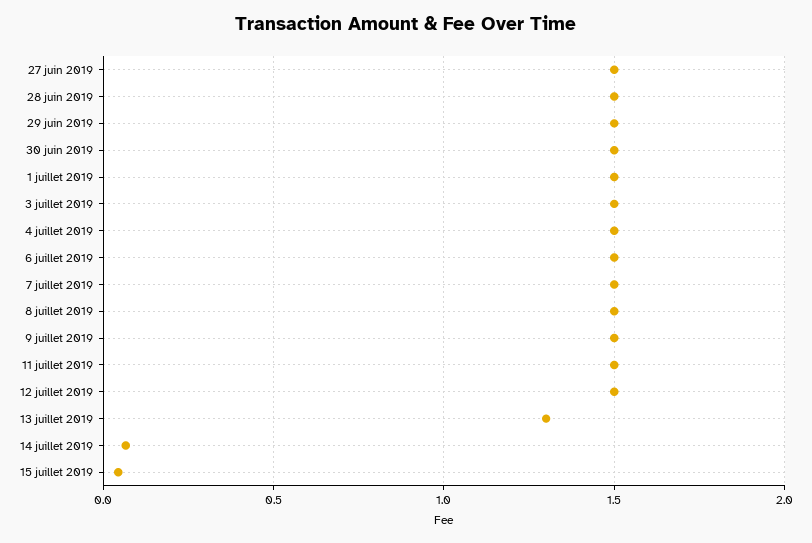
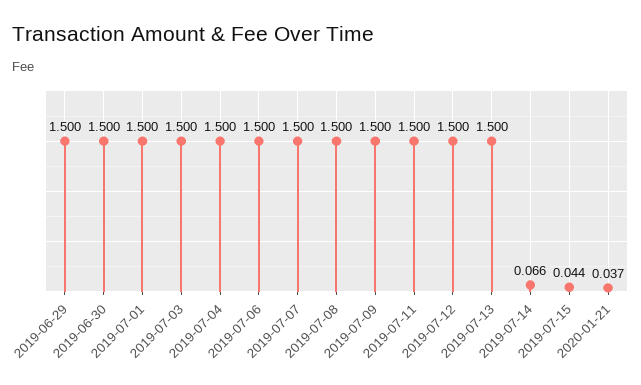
27 juin 2019: 1.5 -> none
28 juin 2019: 1.5 -> none
13 juillet 2019: 1.3 -> 1.5
2020-01-21: none -> 0.037

